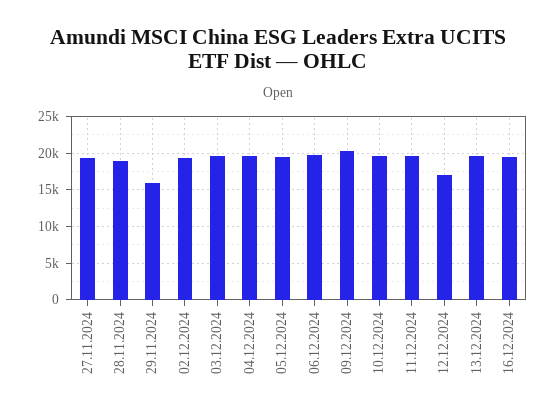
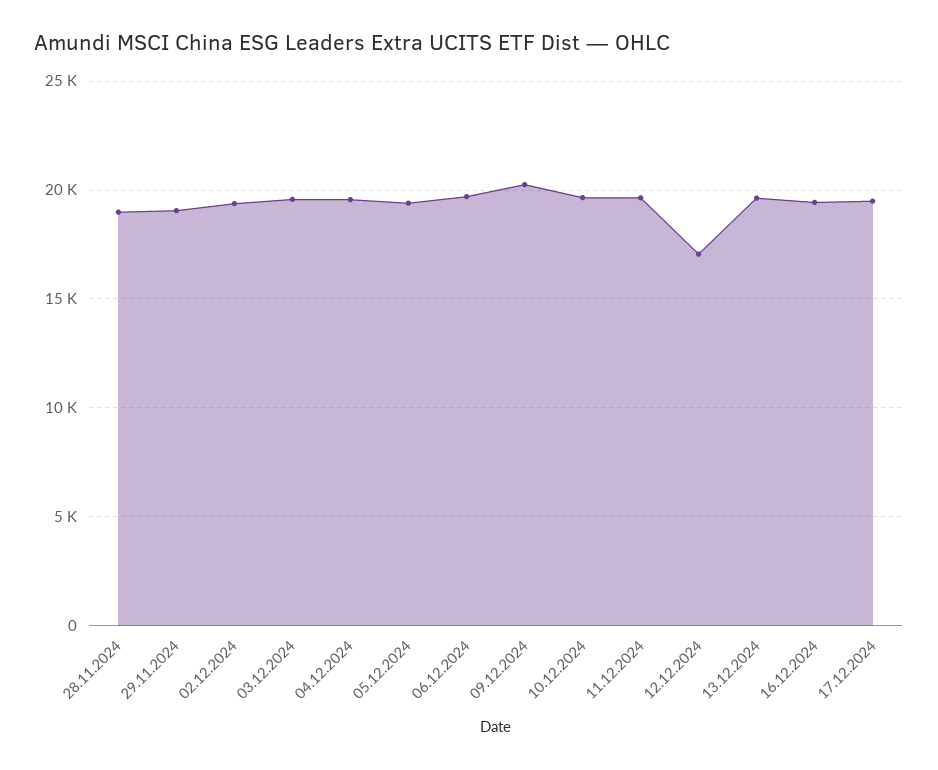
27.11.2024: 19000 -> none
29.11.2024: 16000 -> 19000
17.12.2024: none -> 19500

